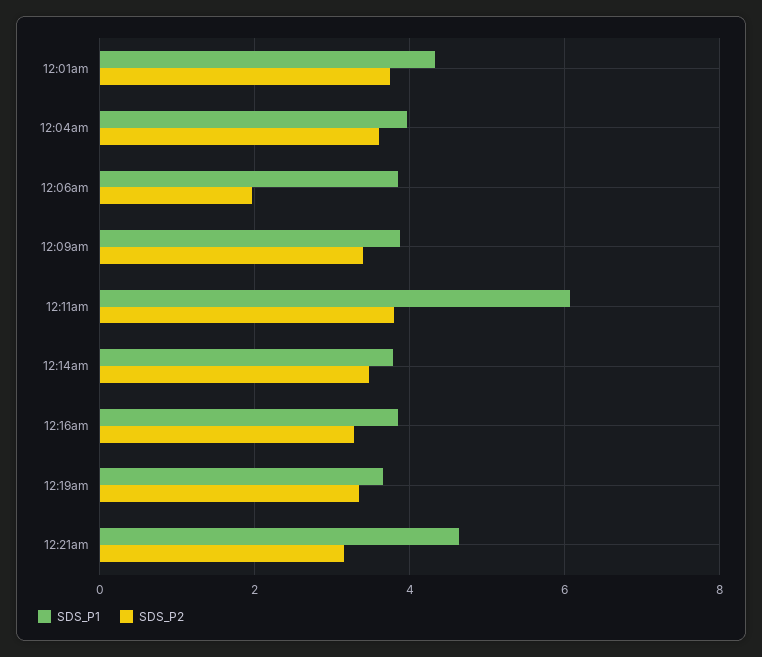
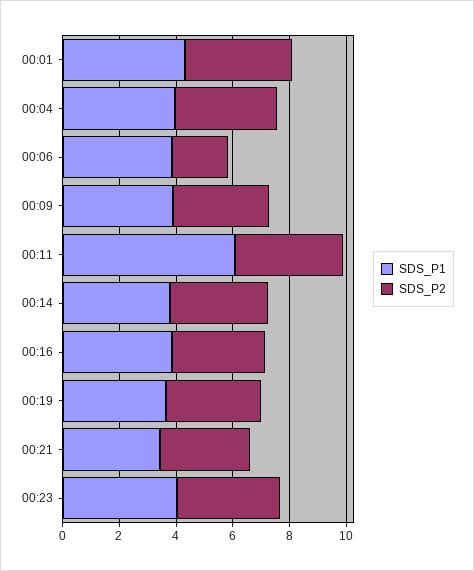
SDS_P1, 12:21am: 4.6 -> 3.5
SDS_P1, 00:23: none -> 4
SDS_P2, 00:23: none -> 3.5

